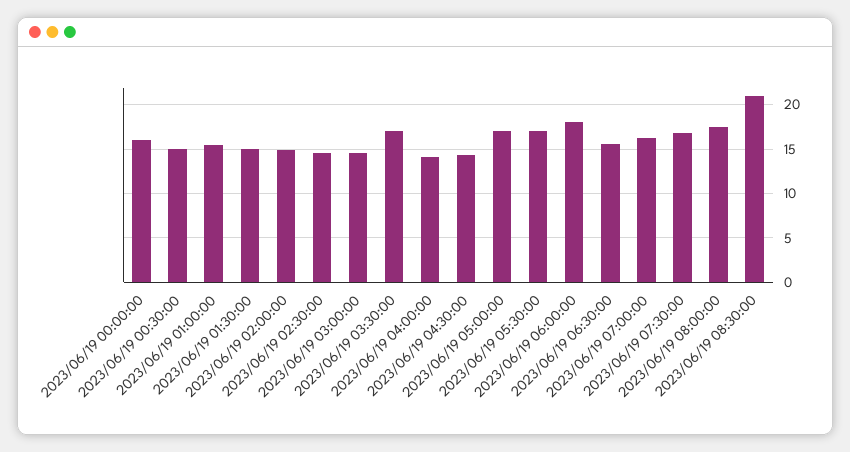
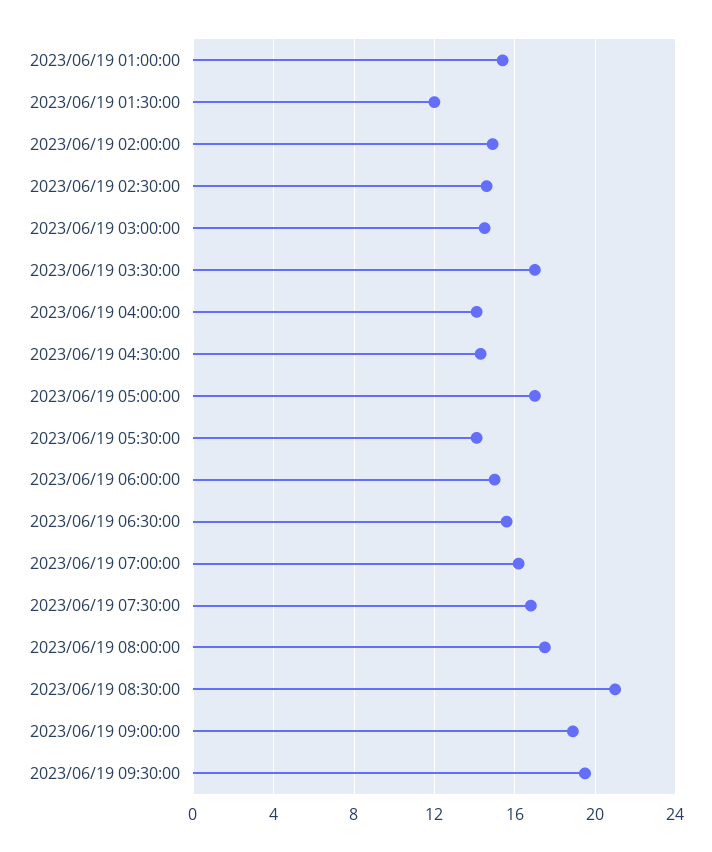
2023/06/19 00:00:00: 16 -> none
2023/06/19 00:30:00: 15 -> none
2023/06/19 01:30:00: 15 -> 12
2023/06/19 05:30:00: 17 -> 14
2023/06/19 06:00:00: 18 -> 15
2023/06/19 09:00:00: none -> 19
2023/06/19 09:30:00: none -> 19.5

